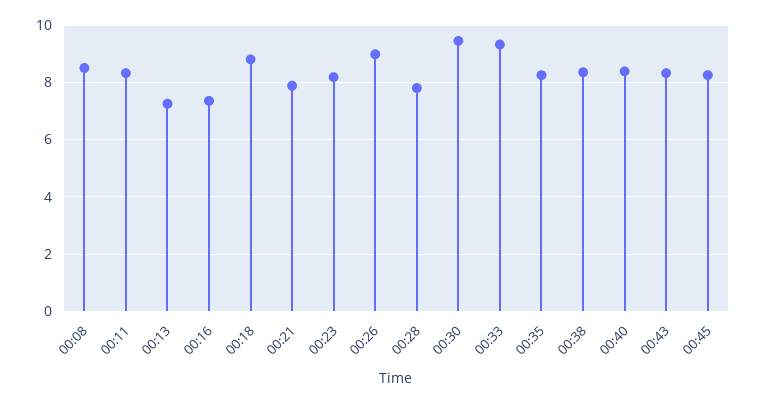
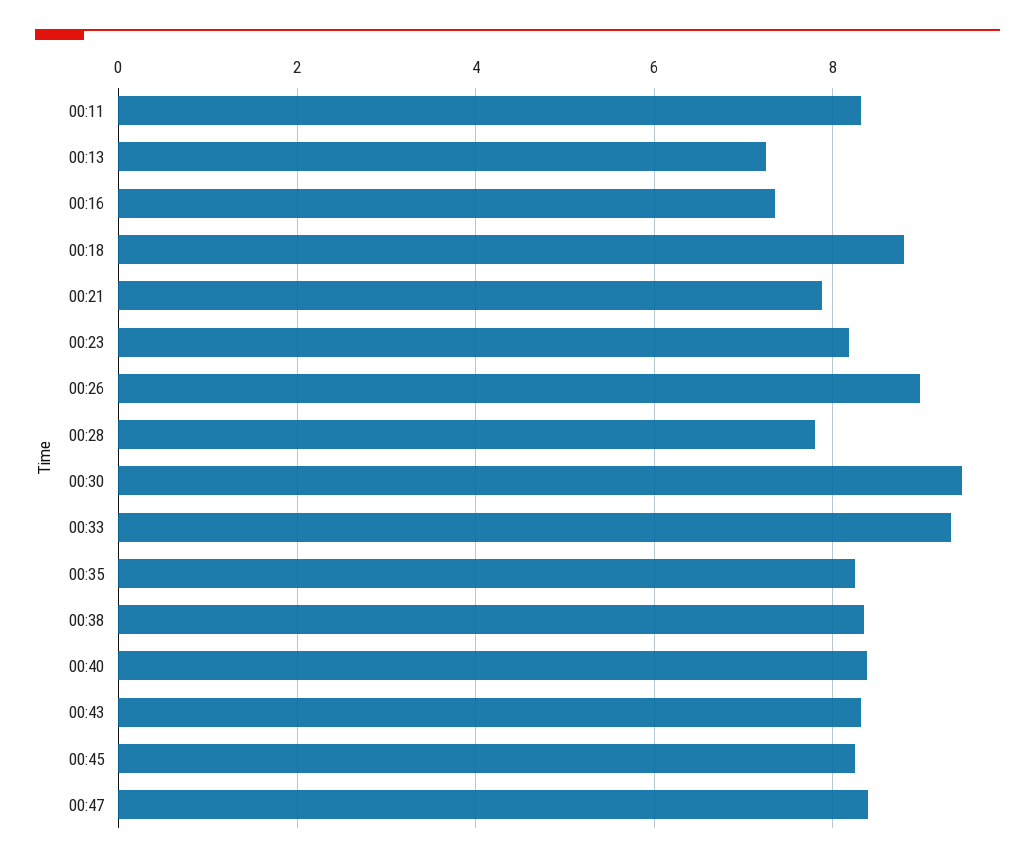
00:08: 8.5 -> none
00:47: none -> 8.4

